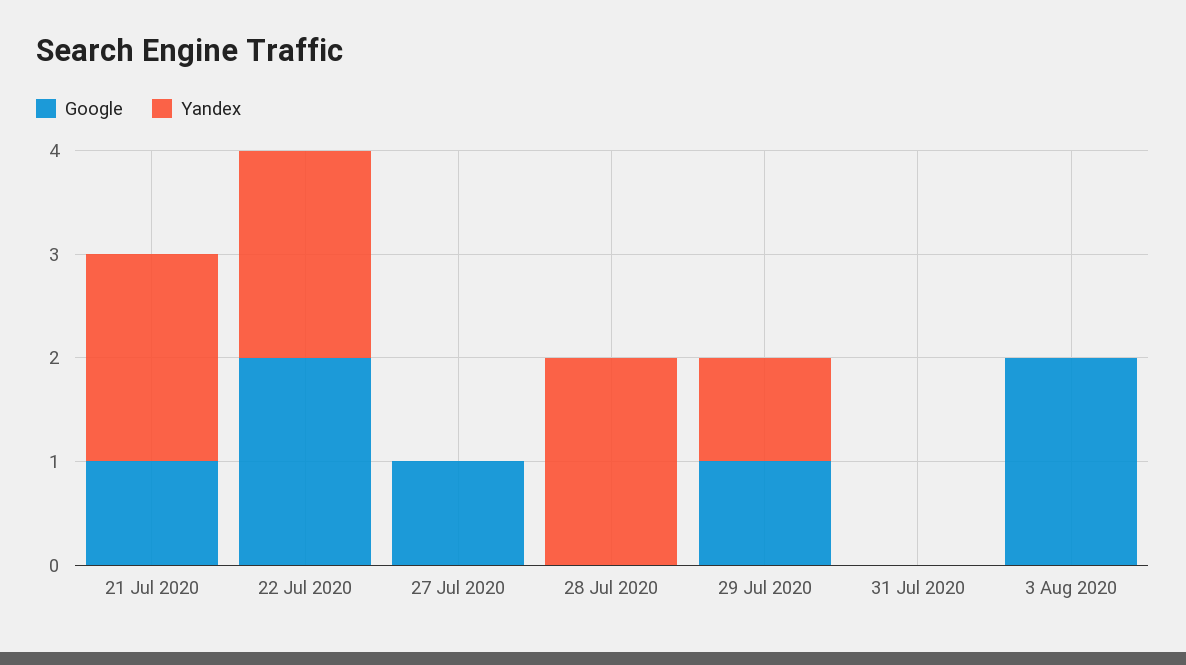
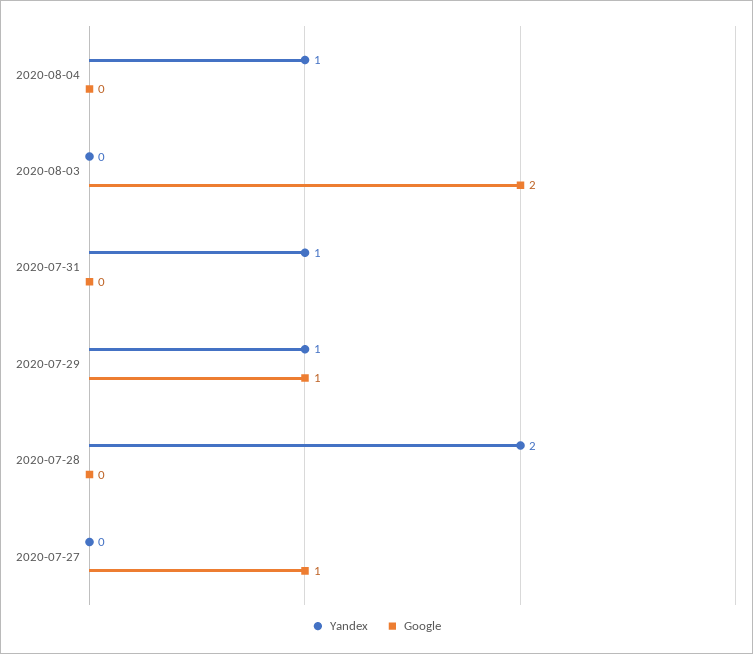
Google, 21 Jul 2020: 1 -> none
Yandex, 21 Jul 2020: 2 -> none
Google, 22 Jul 2020: 2 -> none
Yandex, 22 Jul 2020: 2 -> none
Yandex, 31 Jul 2020: 0 -> 1
Yandex, 2020-08-04: none -> 1
Google, 2020-08-04: none -> 0

